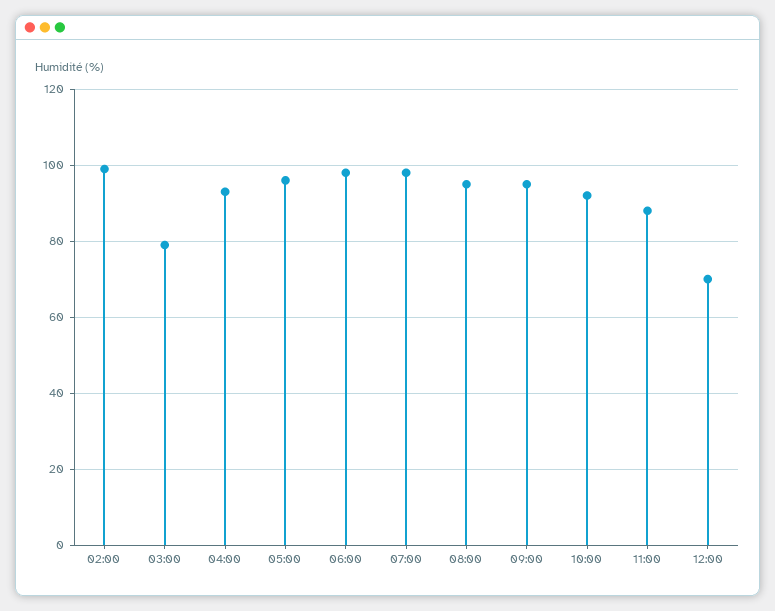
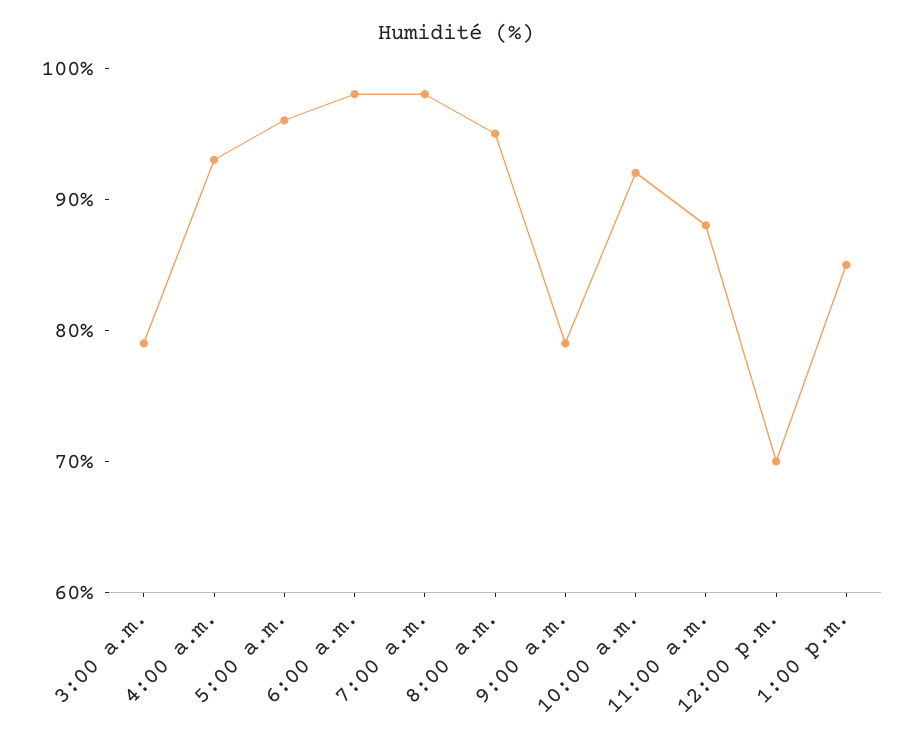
02:00: 100 -> none
09:00: 95 -> 79
1:00 p.m.: none -> 85

